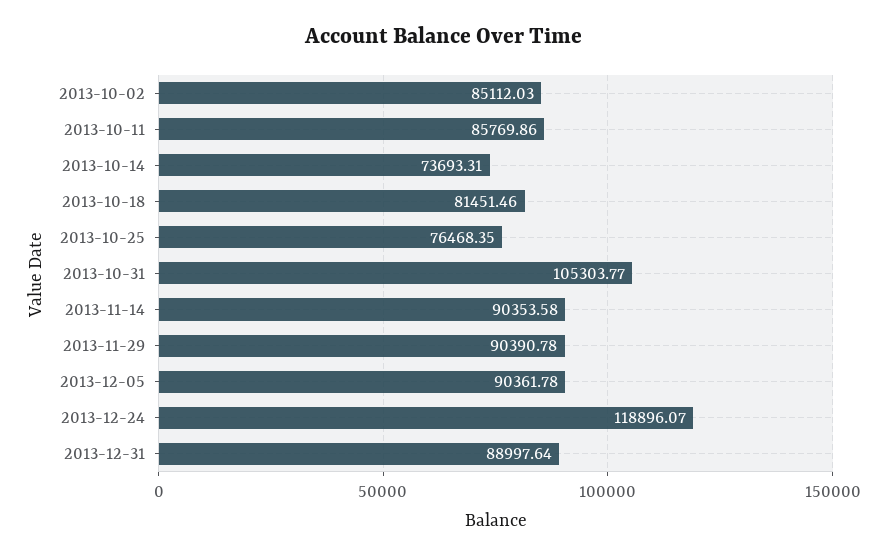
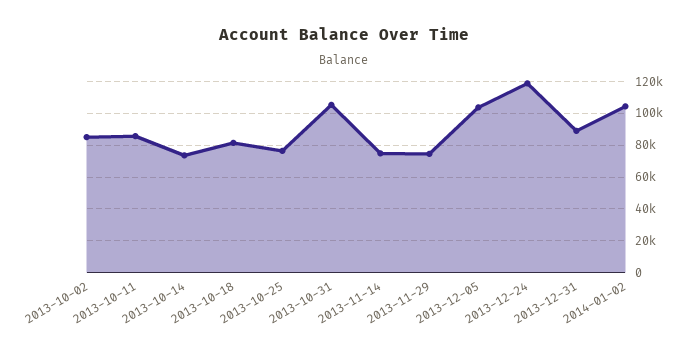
2013-11-14: 90353.58 -> 75000
2013-11-29: 90390.78 -> 75000
2013-12-05: 90361.78 -> 105000
2014-01-02: none -> 105000

